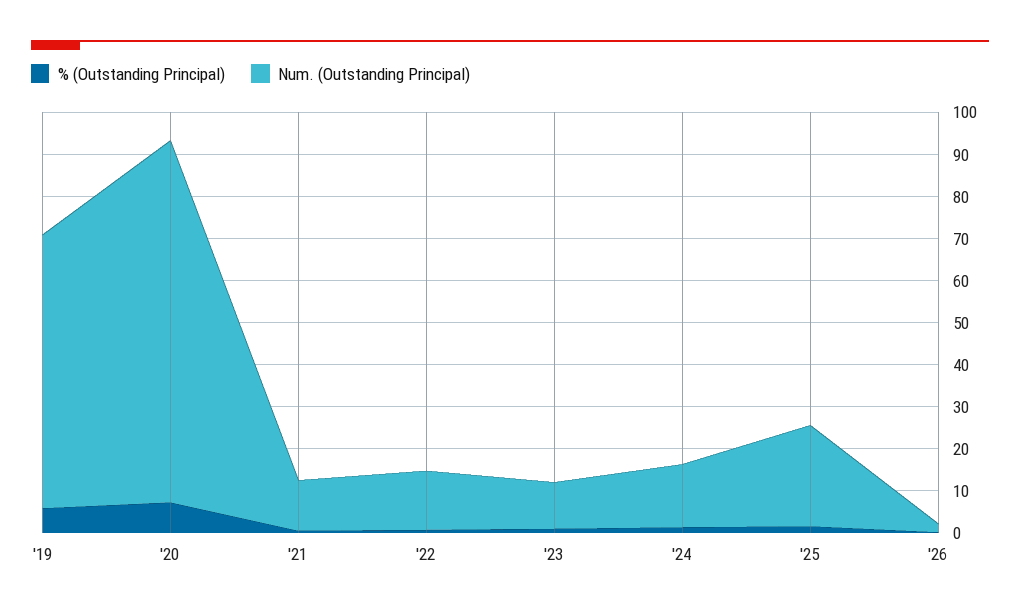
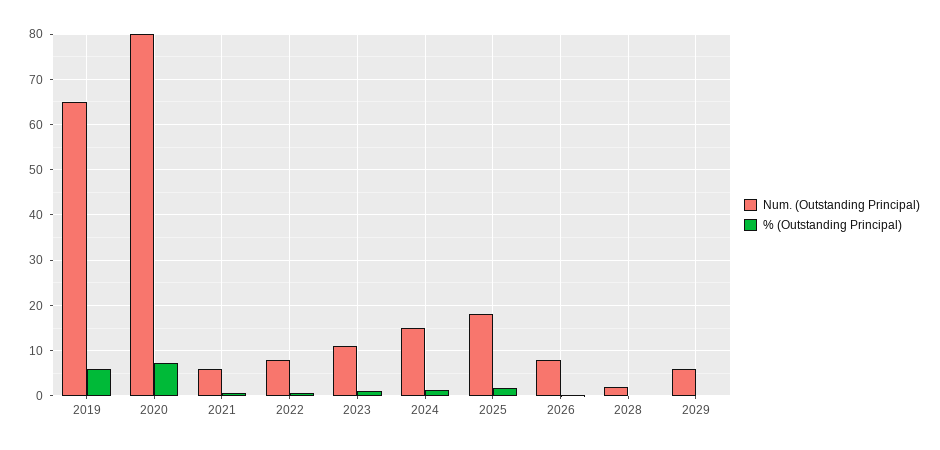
Num. (Outstanding Principal), '20: 86 -> 80
Num. (Outstanding Principal), '21: 12 -> 6
Num. (Outstanding Principal), '22: 14 -> 8
Num. (Outstanding Principal), '25: 24 -> 18
Num. (Outstanding Principal), '26: 2 -> 8
Num. (Outstanding Principal), 2028: none -> 2
% (Outstanding Principal), 2028: none -> 0
Num. (Outstanding Principal), 2029: none -> 6
% (Outstanding Principal), 2029: none -> 0

